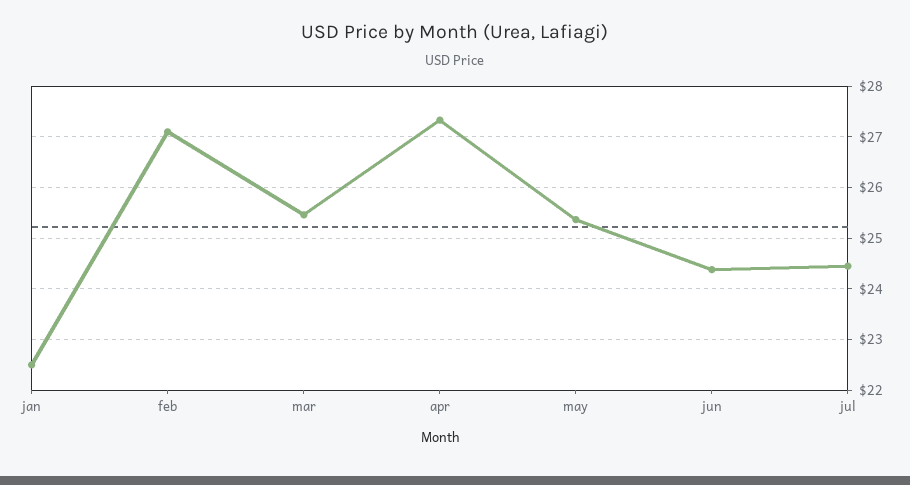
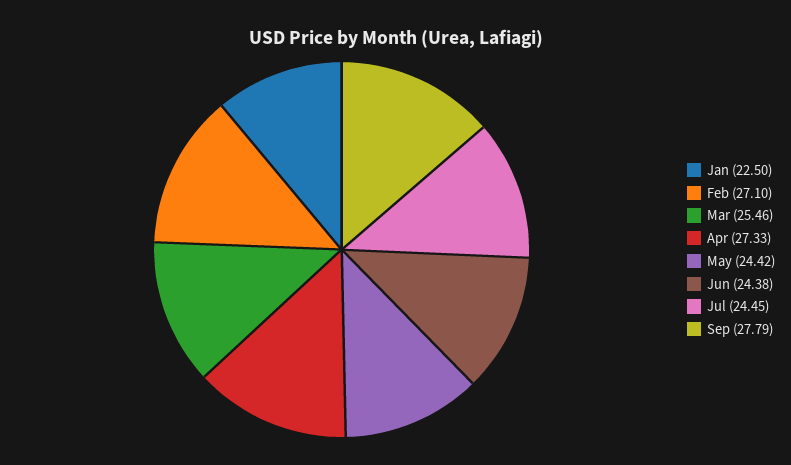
may: 25.4 -> 24.42
Sep: none -> 27.79

